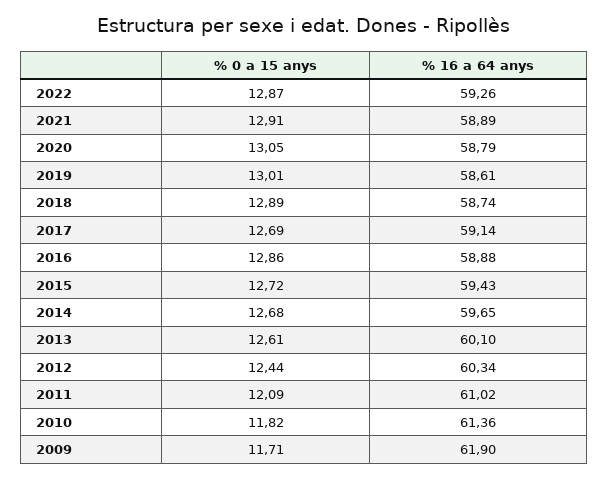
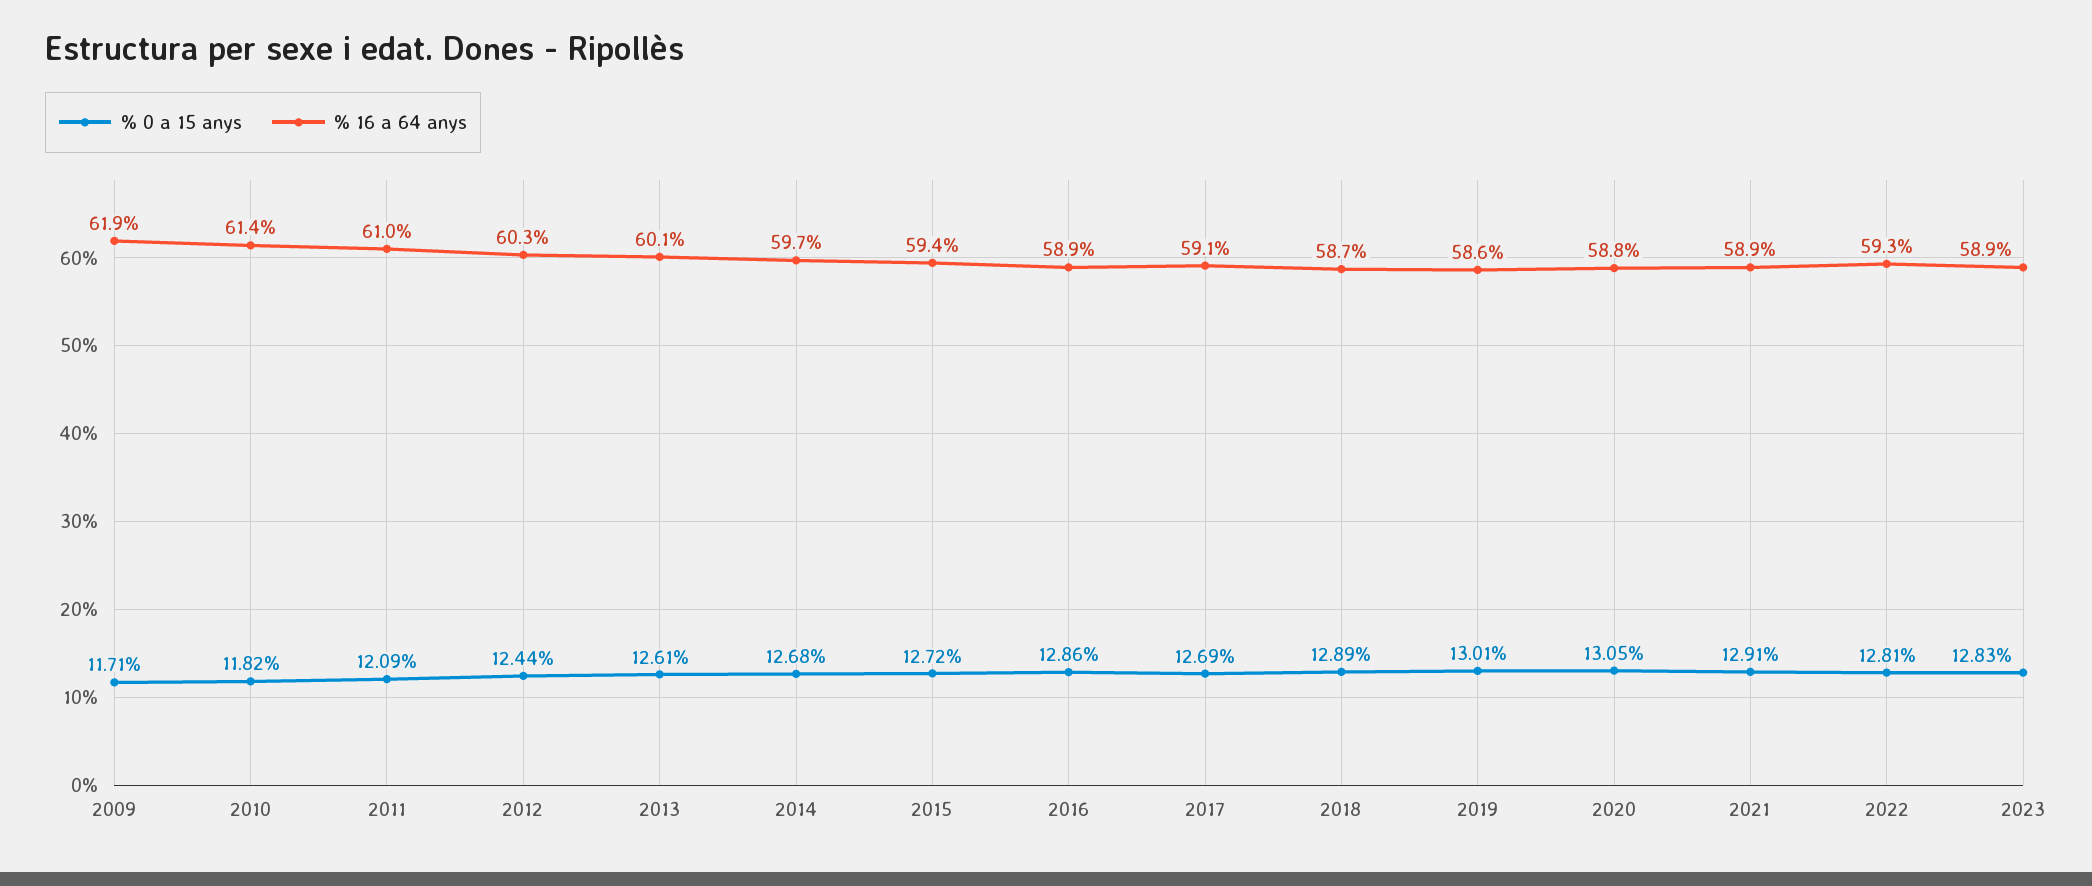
% 0 a 15 anys, 2022: 12.87 -> 12.81
% 0 a 15 anys, 2023: none -> 12.83
% 16 a 64 anys, 2023: none -> 58.9

